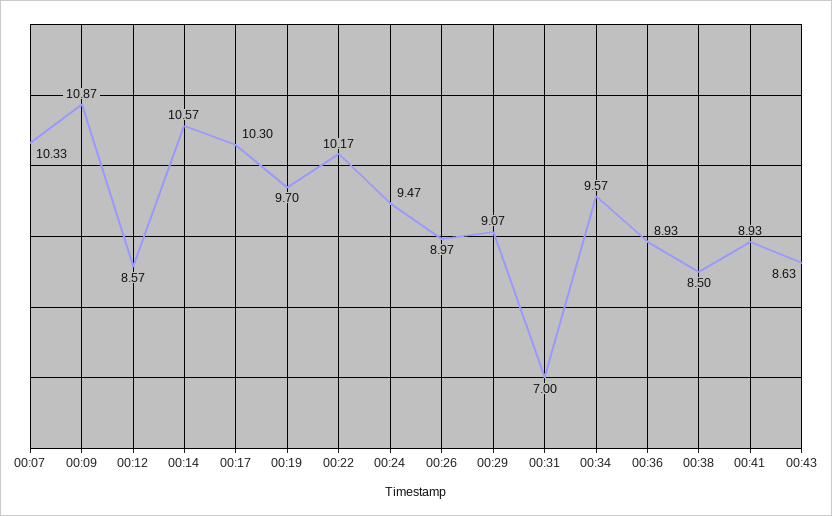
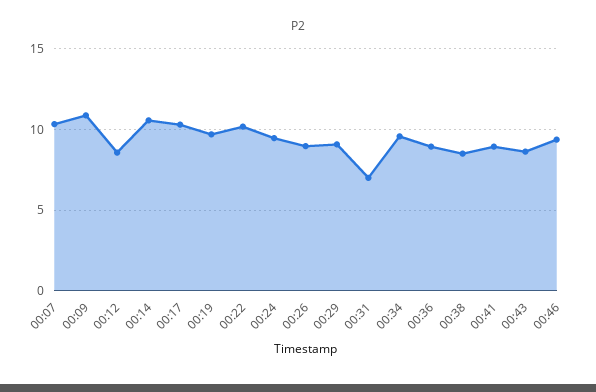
00:46: none -> 9.5

